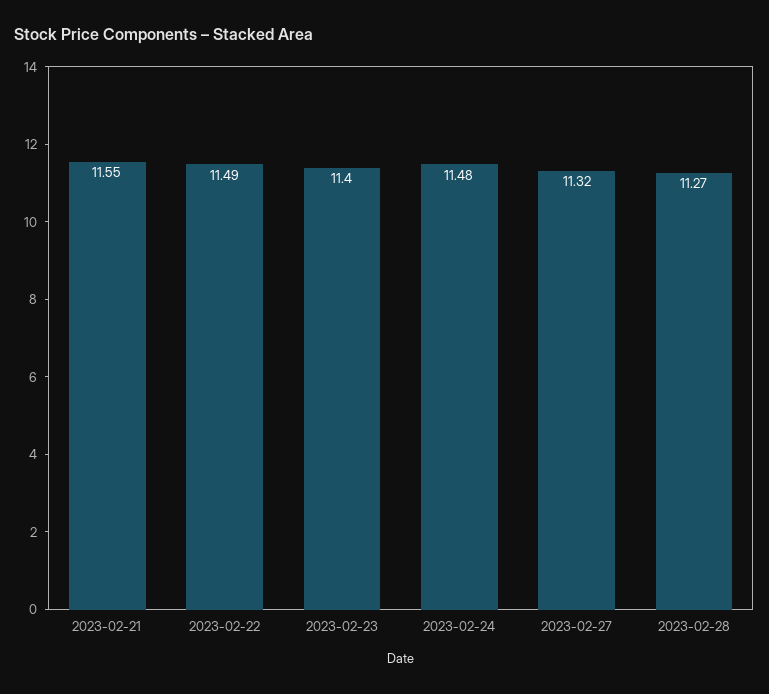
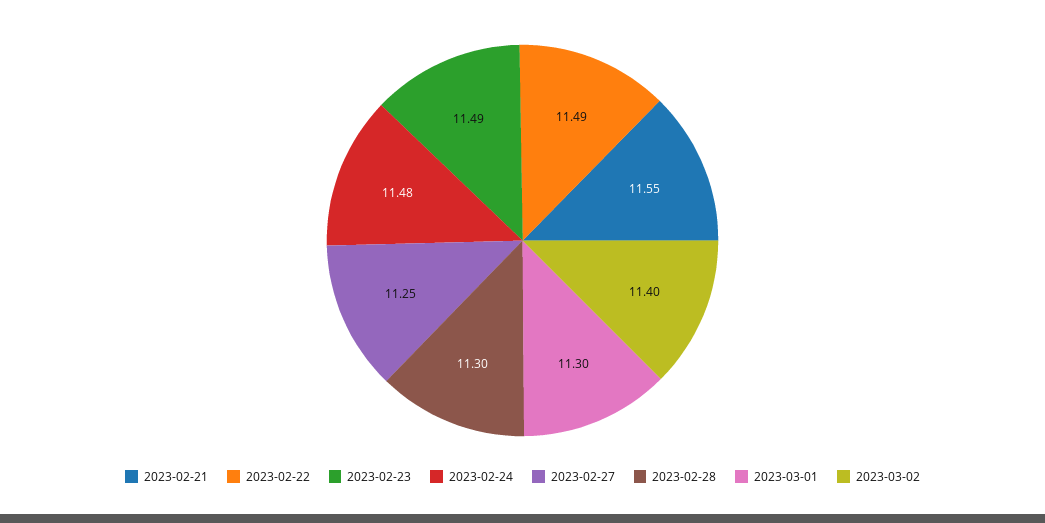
2023-02-23: 11.4 -> 11.49
2023-02-27: 11.32 -> 11.25
2023-02-28: 11.27 -> 11.3
2023-03-01: none -> 11.3
2023-03-02: none -> 11.4

